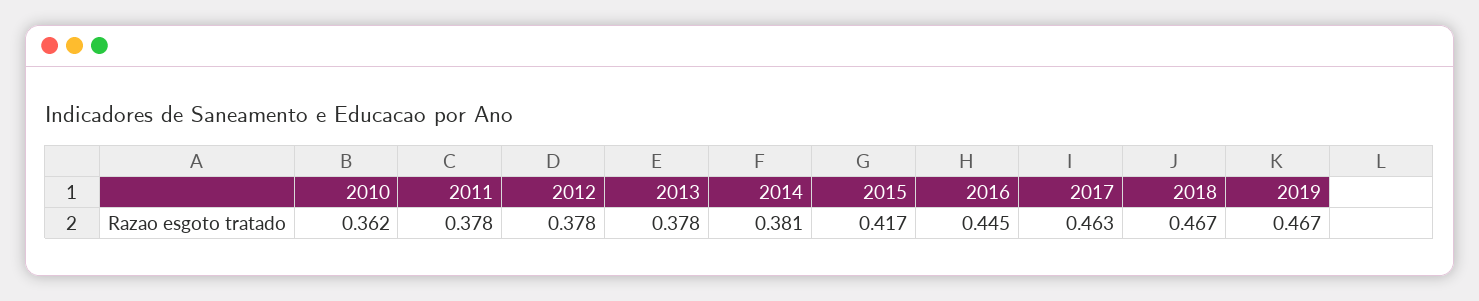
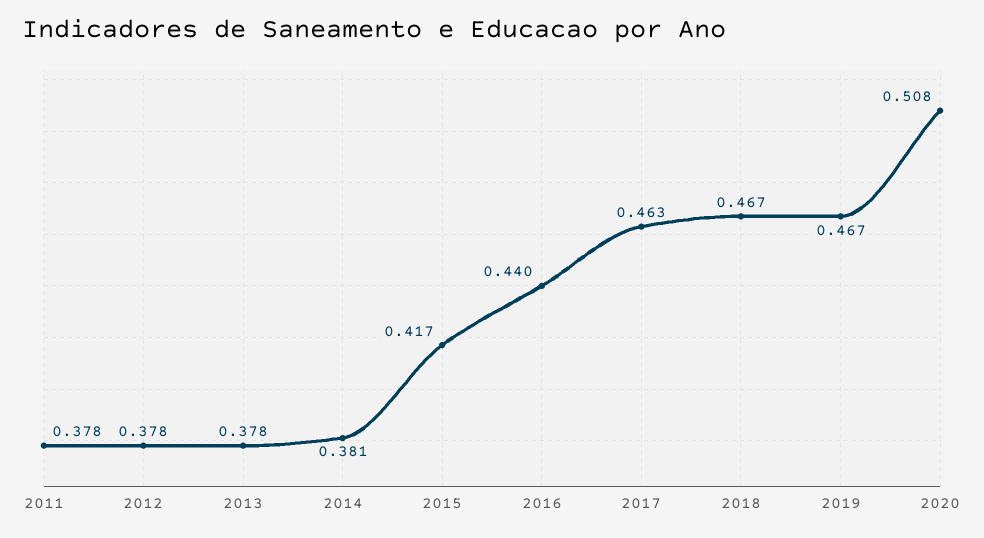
2010: 0.362 -> none
2016: 0.445 -> 0.44
2020: none -> 0.508

